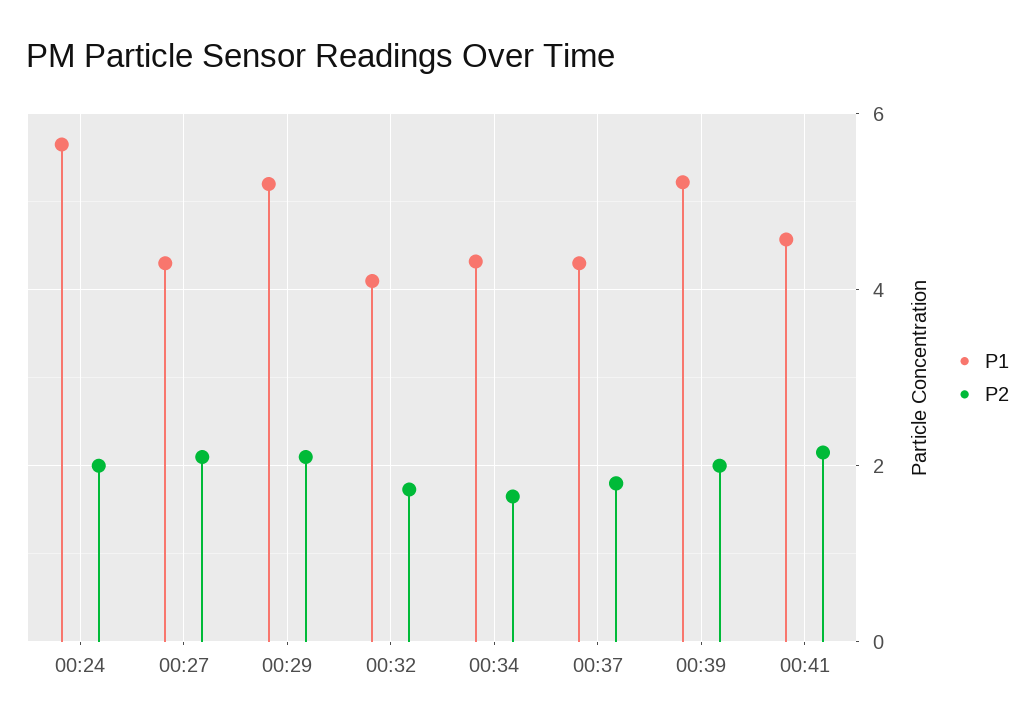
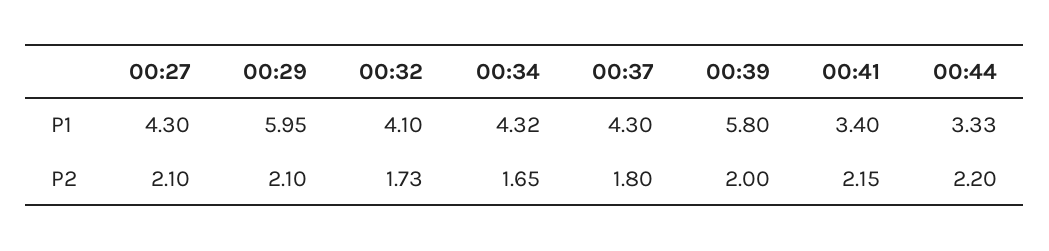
P1, 00:24: 5.6 -> none
P2, 00:24: 2 -> none
P1, 00:29: 5.2 -> 5.95
P1, 00:39: 5.2 -> 5.8
P1, 00:41: 4.6 -> 3.4
P1, 00:44: none -> 3.33
P2, 00:44: none -> 2.2

